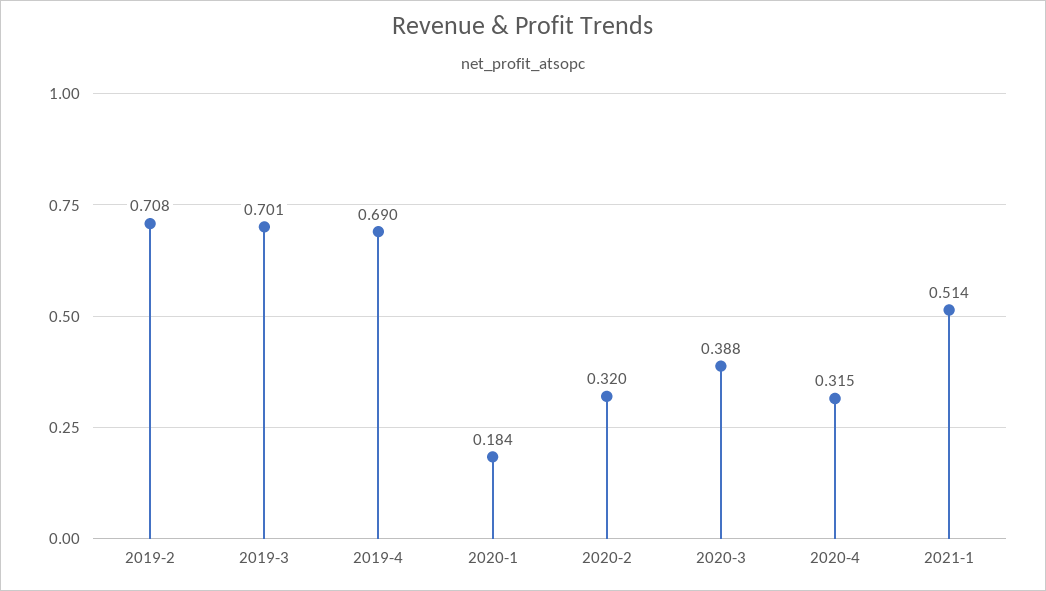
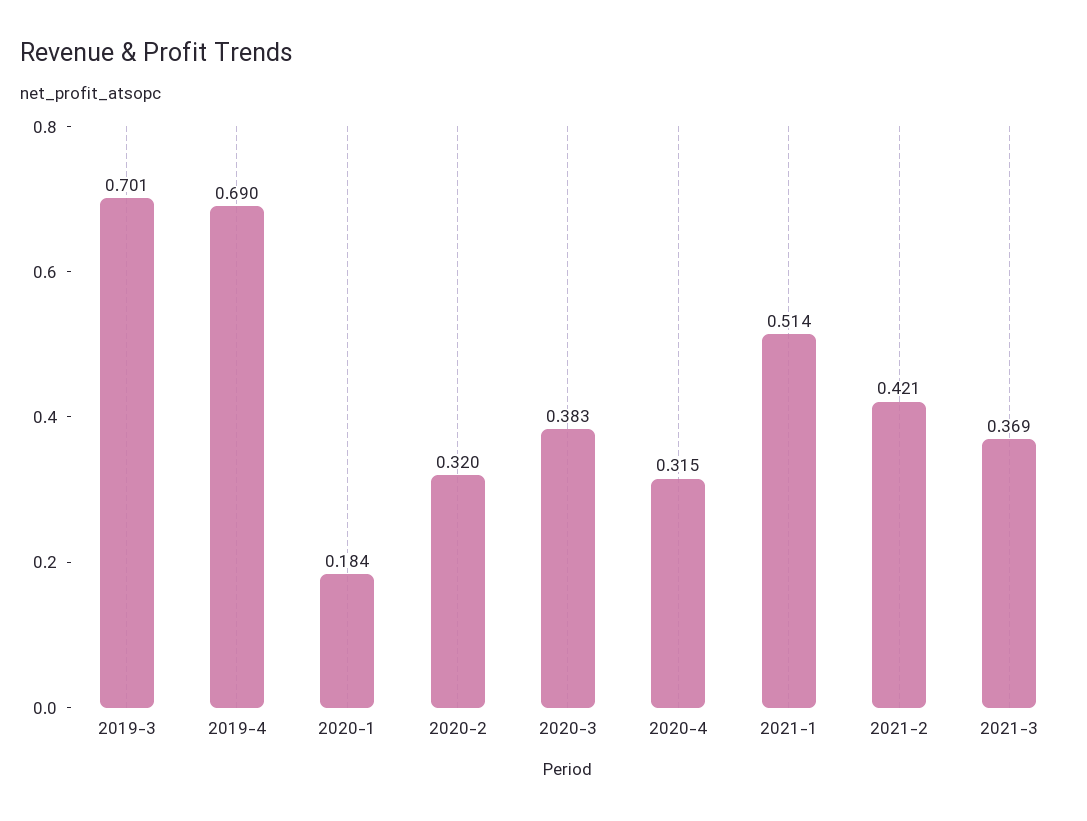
2019-2: 0.708 -> none
2020-3: 0.388 -> 0.383
2021-2: none -> 0.421
2021-3: none -> 0.369

